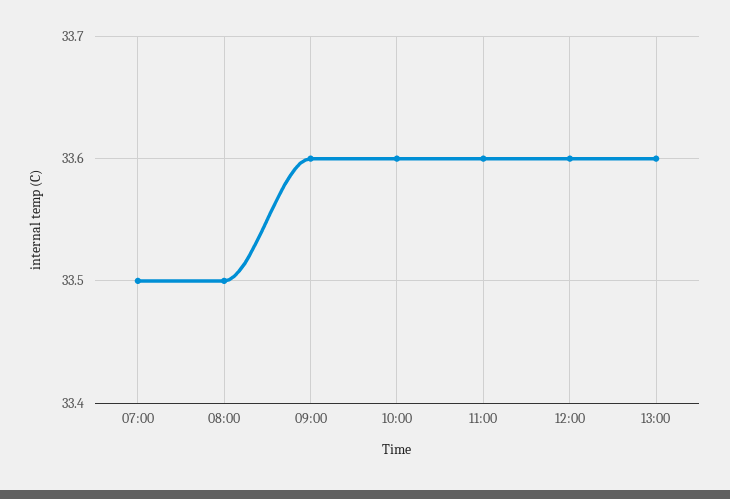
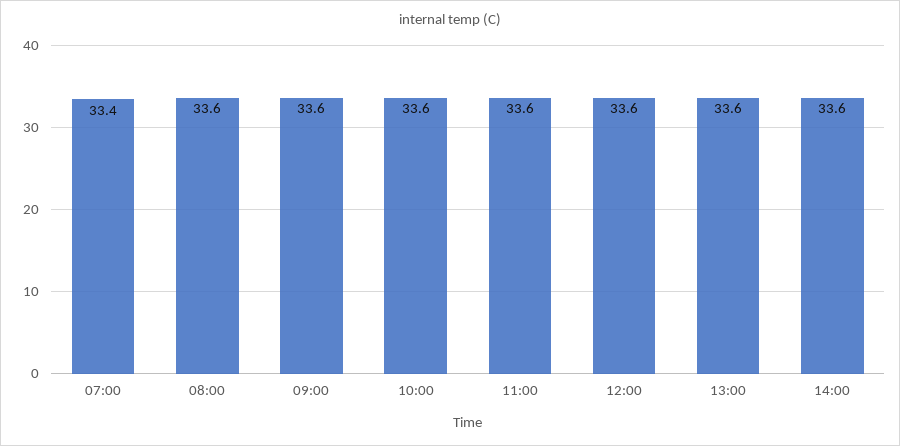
07:00: 33.5 -> 33.4
08:00: 33.5 -> 33.6
14:00: none -> 33.6

